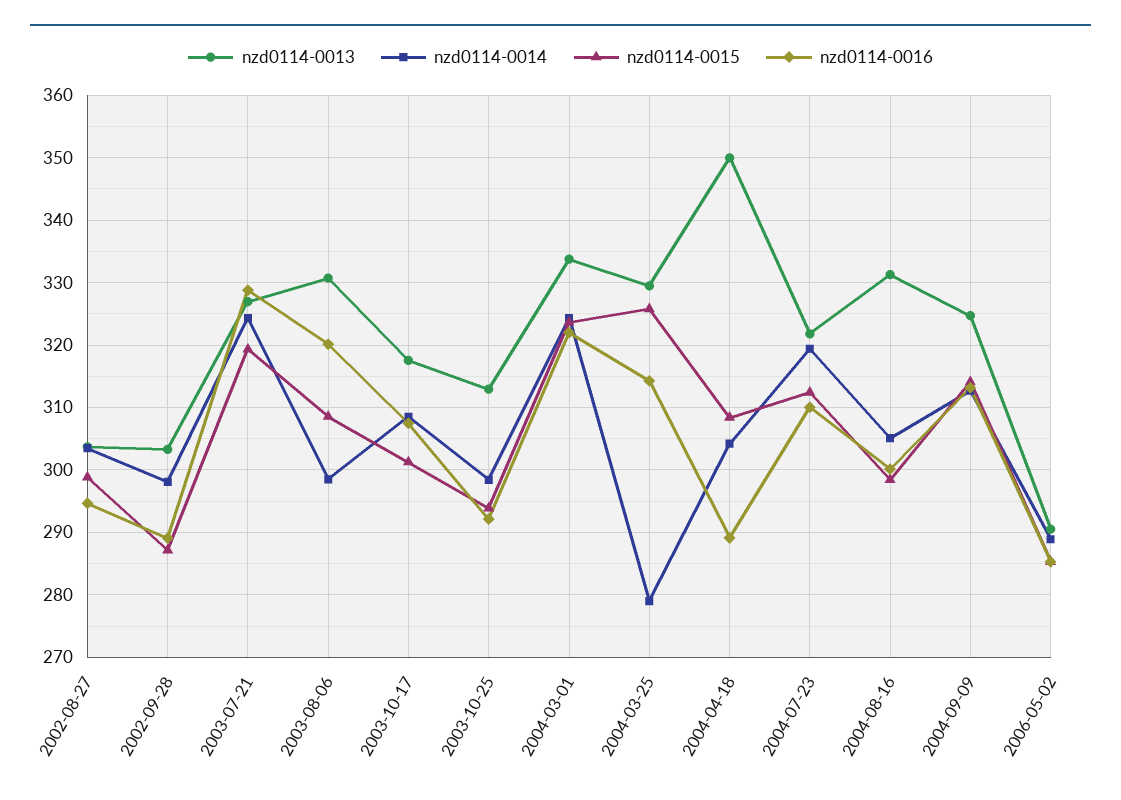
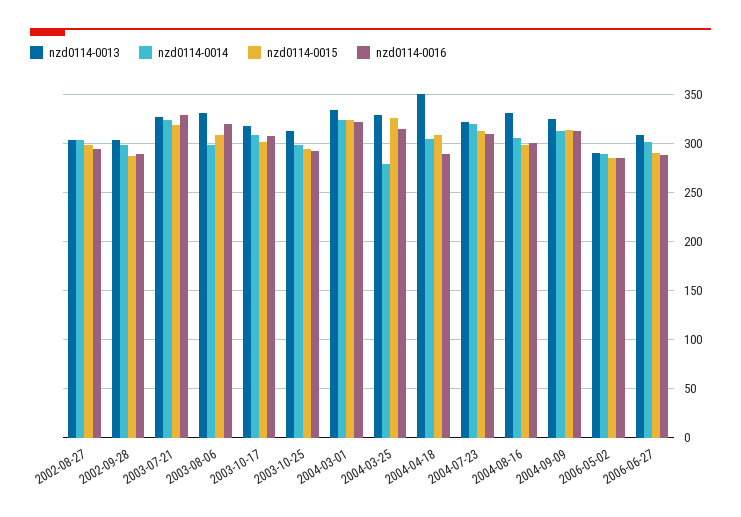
nzd0114-0013, 2006-06-27: none -> 310
nzd0114-0014, 2006-06-27: none -> 300
nzd0114-0015, 2006-06-27: none -> 290
nzd0114-0016, 2006-06-27: none -> 290

